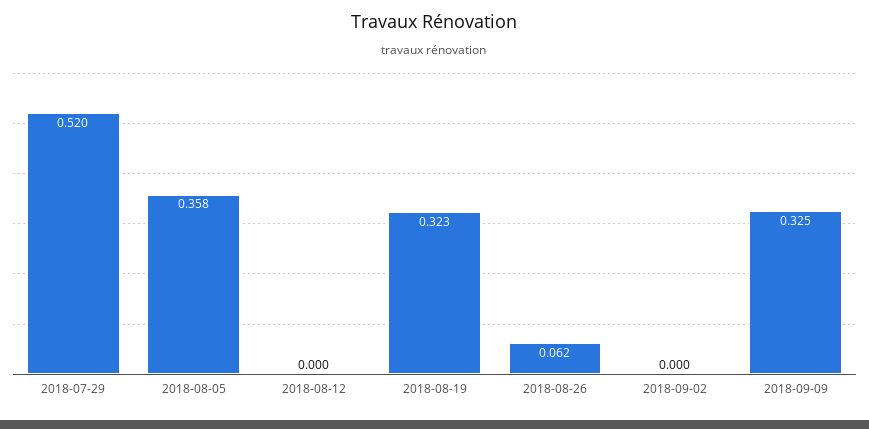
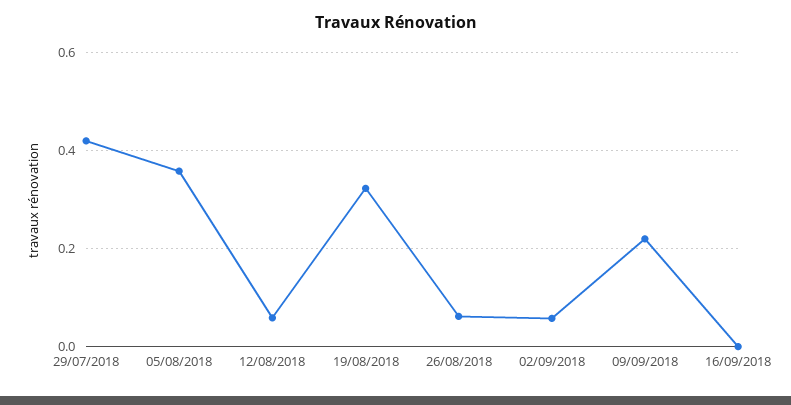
2018-07-29: 0.52 -> 0.42
2018-08-12: 0 -> 0.06
2018-09-02: 0 -> 0.06
2018-09-09: 0.325 -> 0.22
16/09/2018: none -> 0

